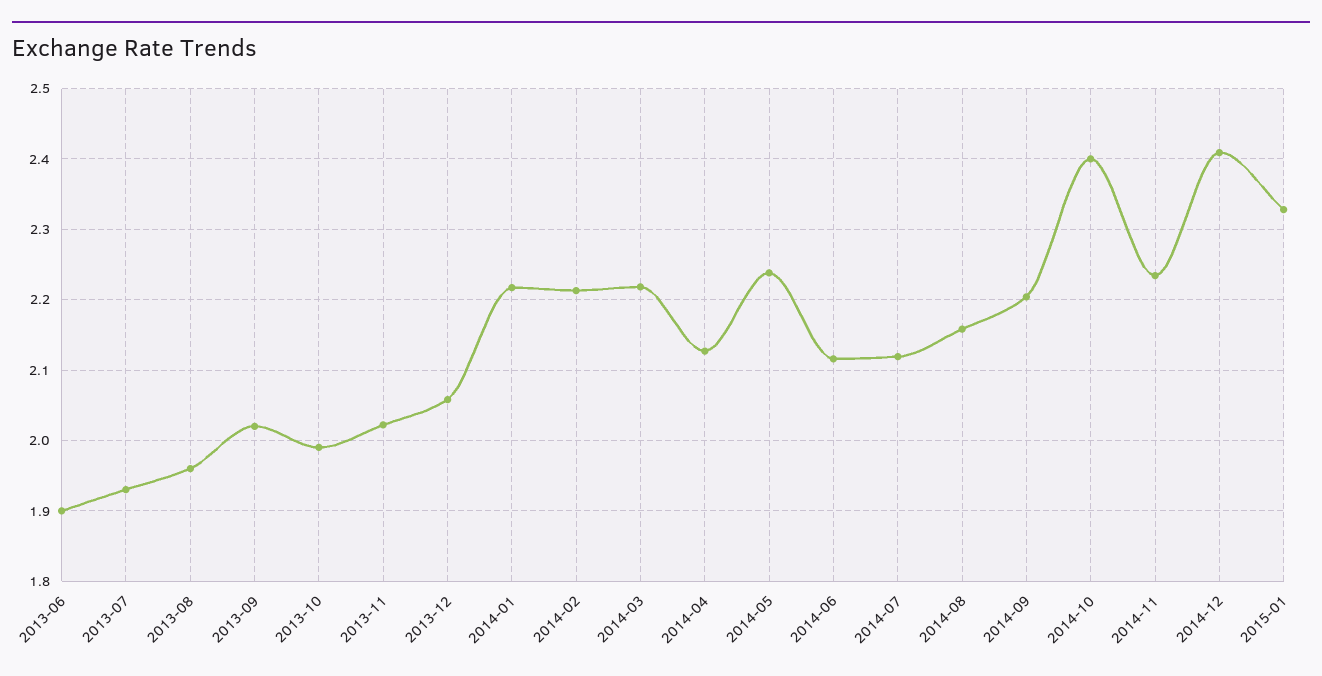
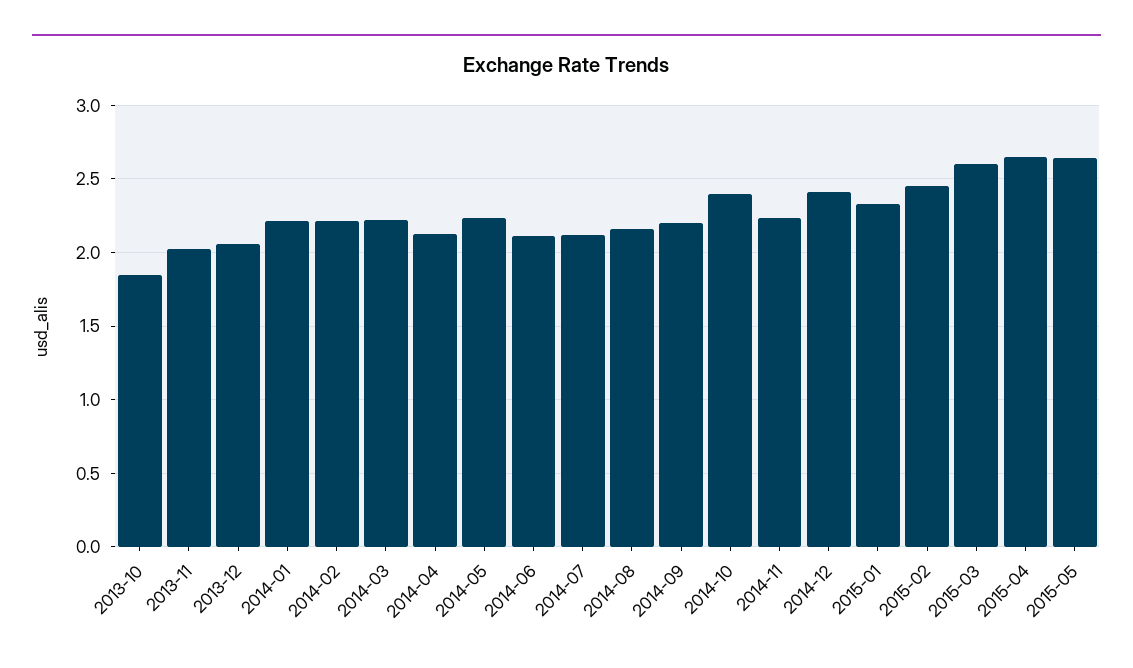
2013-06: 1.9 -> none
2013-07: 1.93 -> none
2013-08: 1.96 -> none
2013-09: 2.02 -> none
2013-10: 1.99 -> 1.85
2015-02: none -> 2.45
2015-03: none -> 2.6
2015-04: none -> 2.65
2015-05: none -> 2.65

